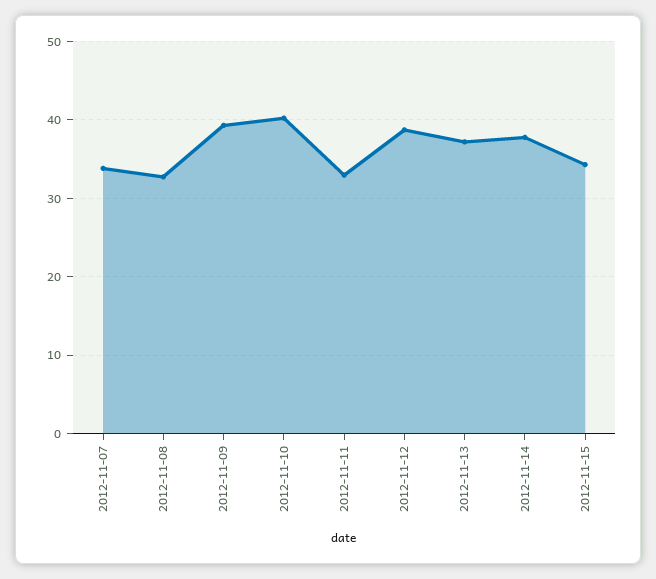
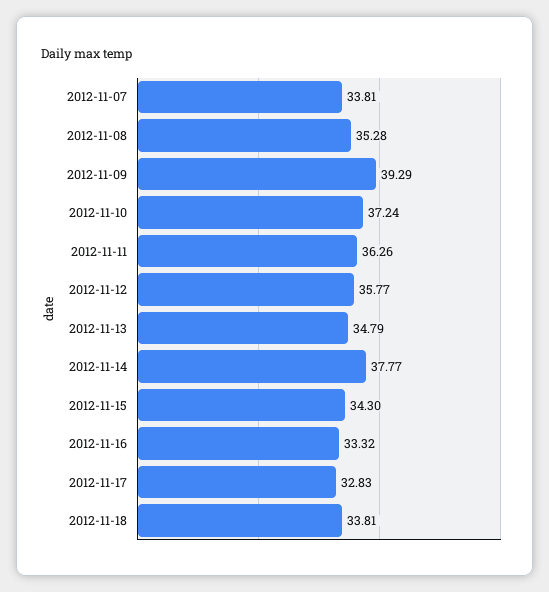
2012-11-08: 33 -> 35.28
2012-11-10: 40 -> 37.24
2012-11-11: 33 -> 36.26
2012-11-12: 39 -> 35.77
2012-11-13: 37 -> 34.79
2012-11-16: none -> 33.32
2012-11-17: none -> 32.83
2012-11-18: none -> 33.81

